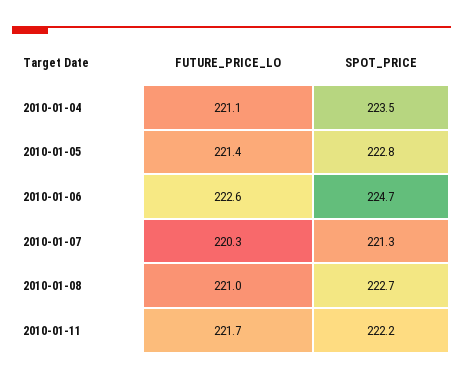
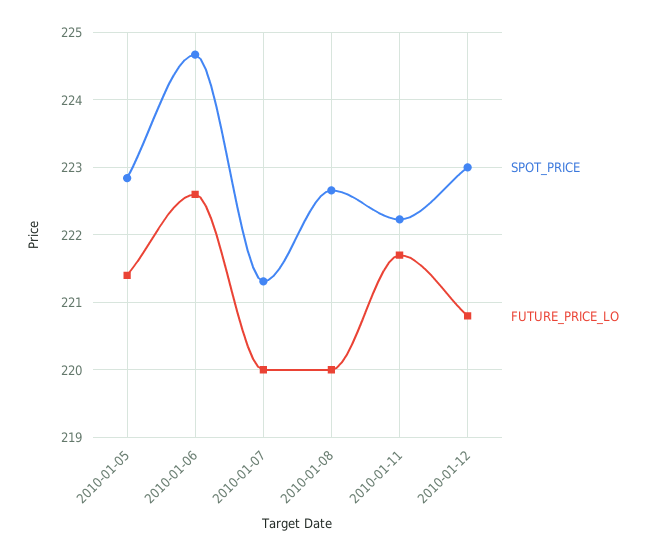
FUTURE_PRICE_LO, 2010-01-04: 221.1 -> none
SPOT_PRICE, 2010-01-04: 223.5 -> none
FUTURE_PRICE_LO, 2010-01-07: 220.3 -> 220
FUTURE_PRICE_LO, 2010-01-08: 221 -> 220
SPOT_PRICE, 2010-01-12: none -> 223
FUTURE_PRICE_LO, 2010-01-12: none -> 220.8

